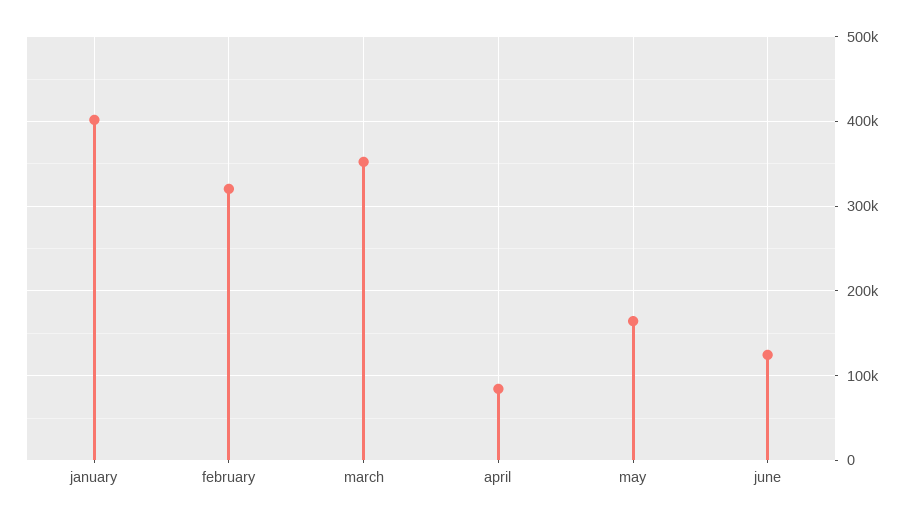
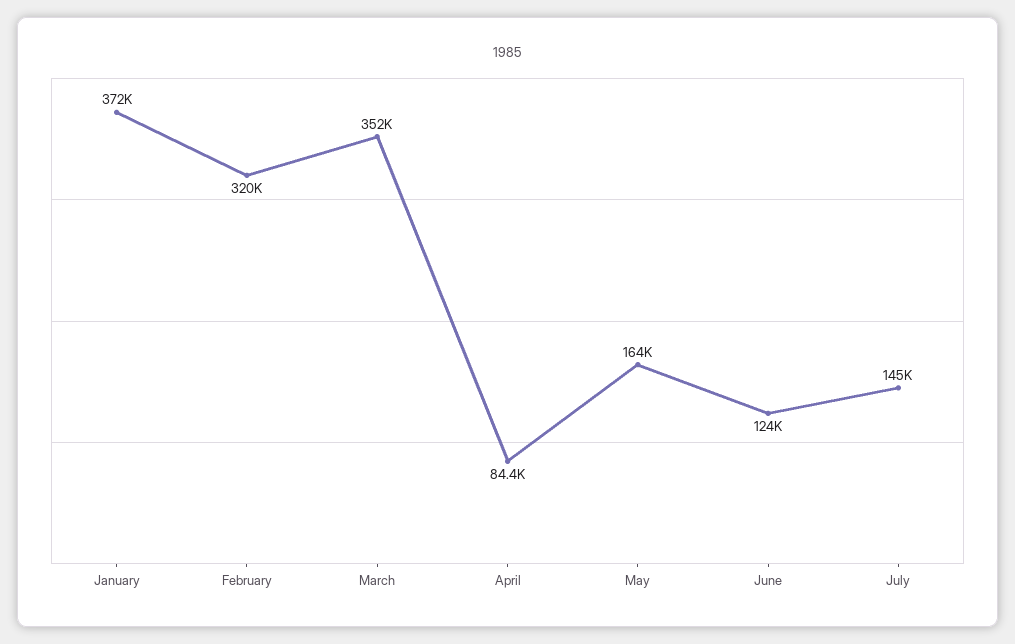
january: 400000 -> 372000
July: none -> 145000

